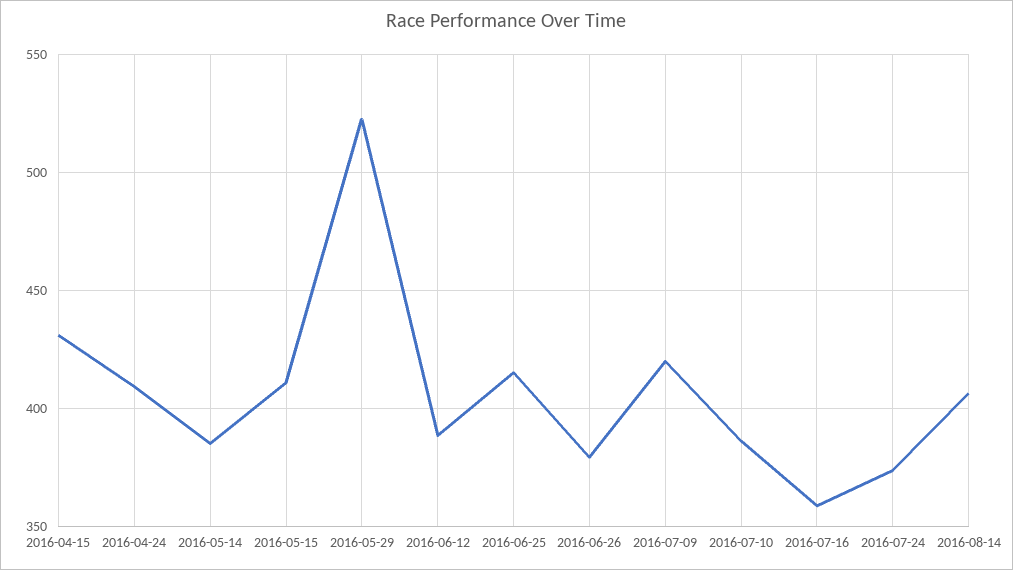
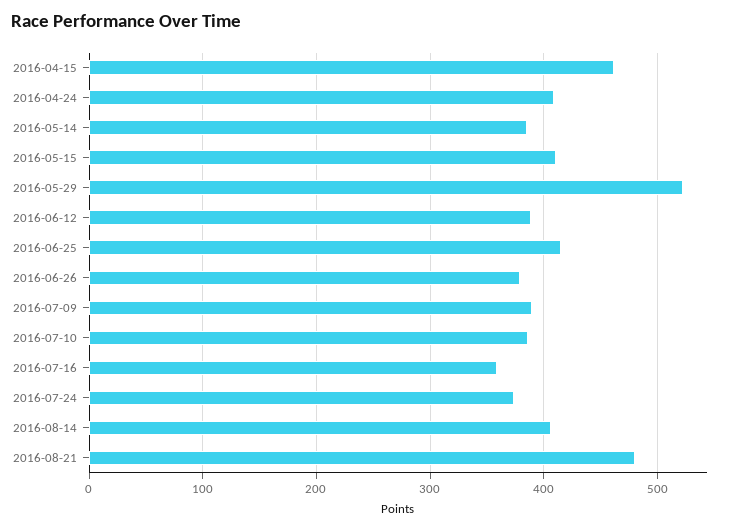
2016-04-15: 430 -> 460
2016-07-09: 420 -> 390
2016-08-21: none -> 480

